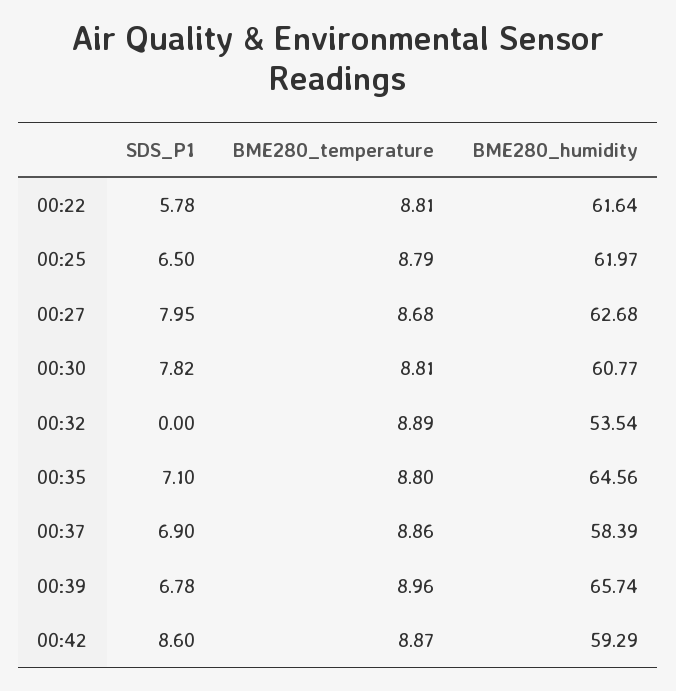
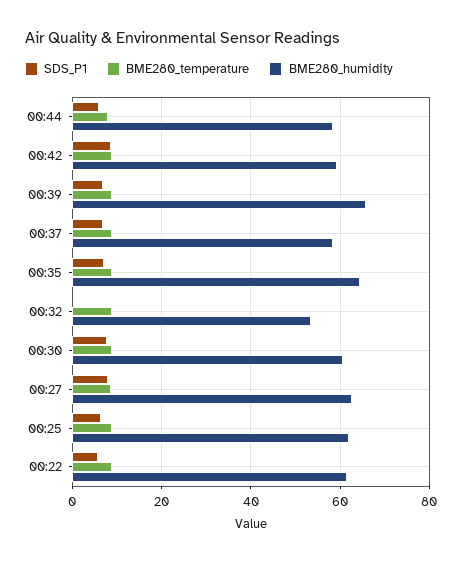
SDS_P1, 00:44: none -> 6
BME280_temperature, 00:44: none -> 8
BME280_humidity, 00:44: none -> 58

